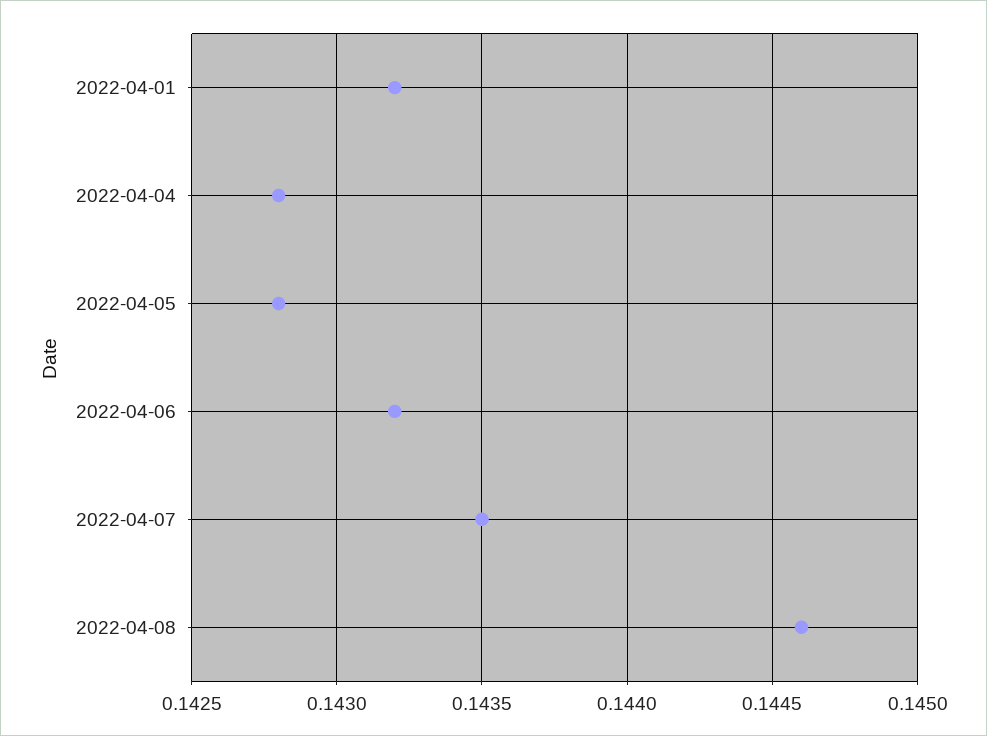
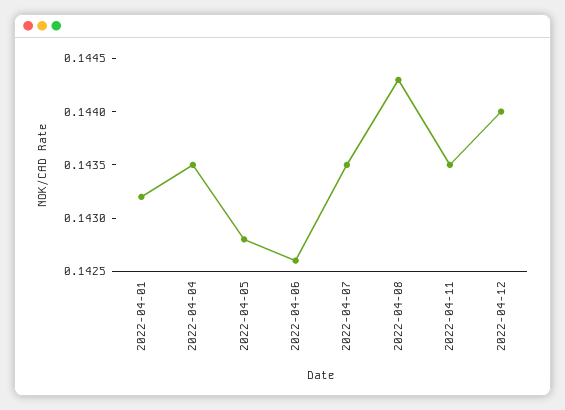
2022-04-04: 0.1428 -> 0.1435
2022-04-06: 0.1432 -> 0.1426
2022-04-08: 0.1446 -> 0.1443
2022-04-11: none -> 0.1435
2022-04-12: none -> 0.144

